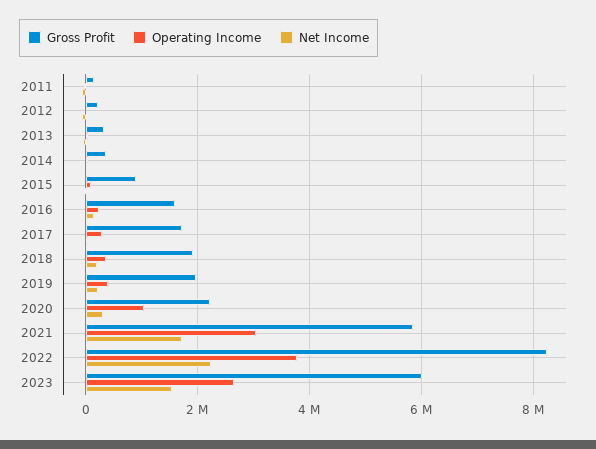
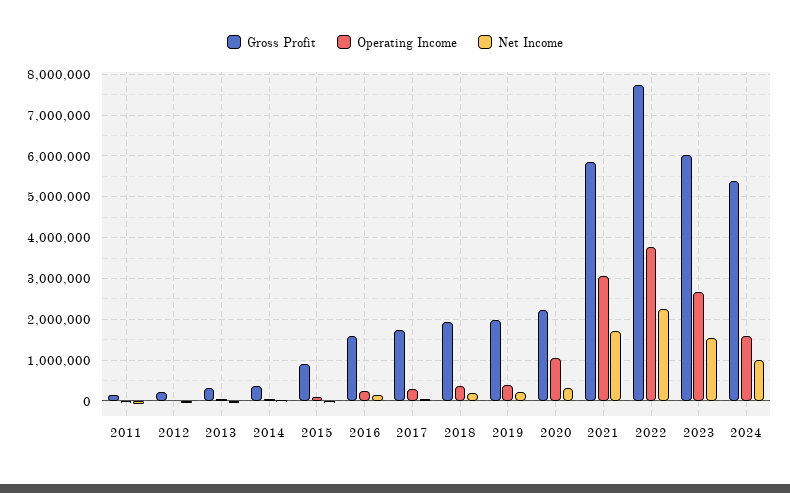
Gross Profit, 2022: 8200000 -> 7800000
Gross Profit, 2024: none -> 5400000
Operating Income, 2024: none -> 1600000
Net Income, 2024: none -> 1000000

